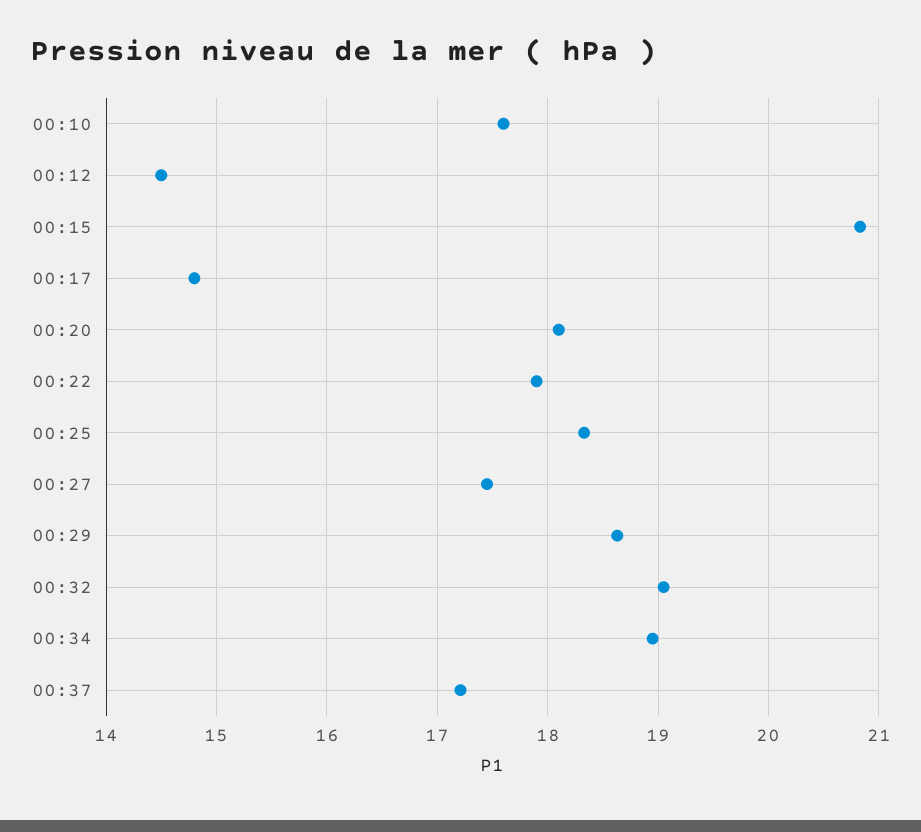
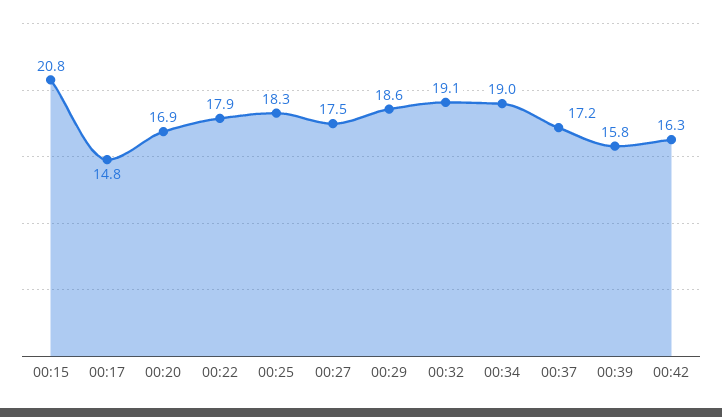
00:10: 17.6 -> none
00:12: 14.5 -> none
00:20: 18.1 -> 16.9
00:39: none -> 15.8
00:42: none -> 16.3

